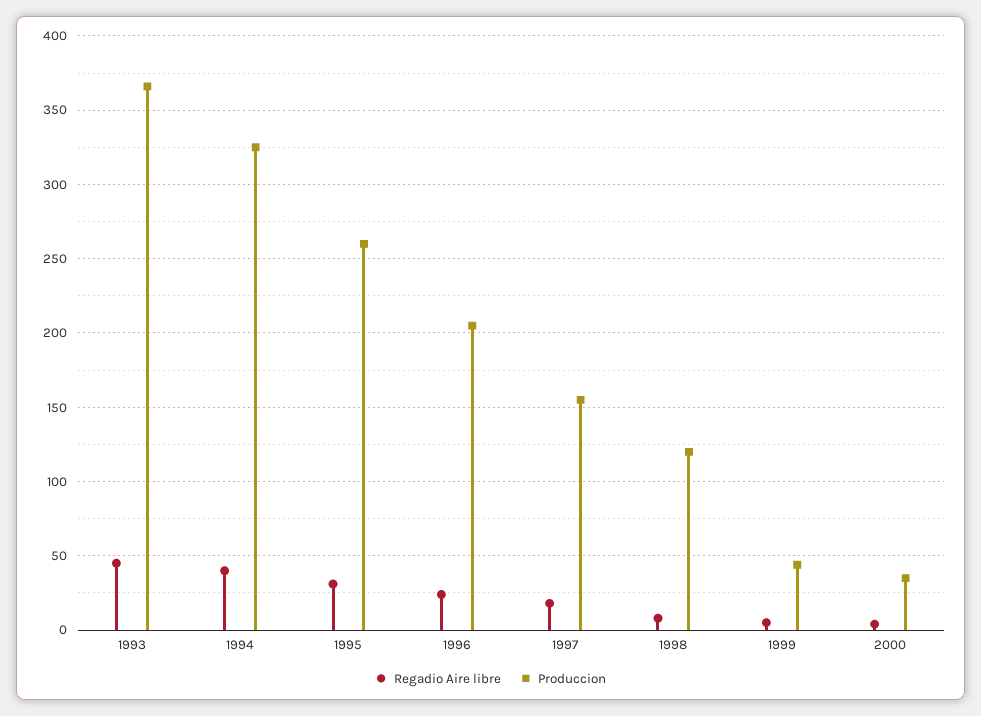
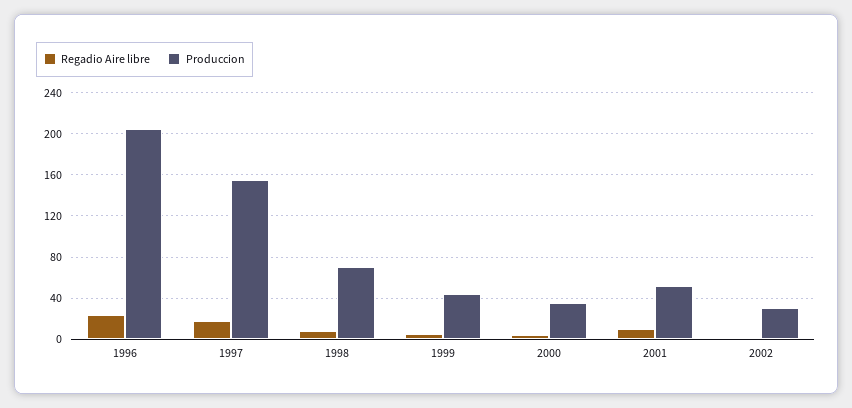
Regadio Aire libre, 1993: 45 -> none
Produccion, 1993: 365 -> none
Regadio Aire libre, 1994: 40 -> none
Produccion, 1994: 325 -> none
Regadio Aire libre, 1995: 30 -> none
Produccion, 1995: 260 -> none
Produccion, 1998: 120 -> 70
Regadio Aire libre, 2001: none -> 10
Produccion, 2001: none -> 50
Regadio Aire libre, 2002: none -> 0
Produccion, 2002: none -> 30

